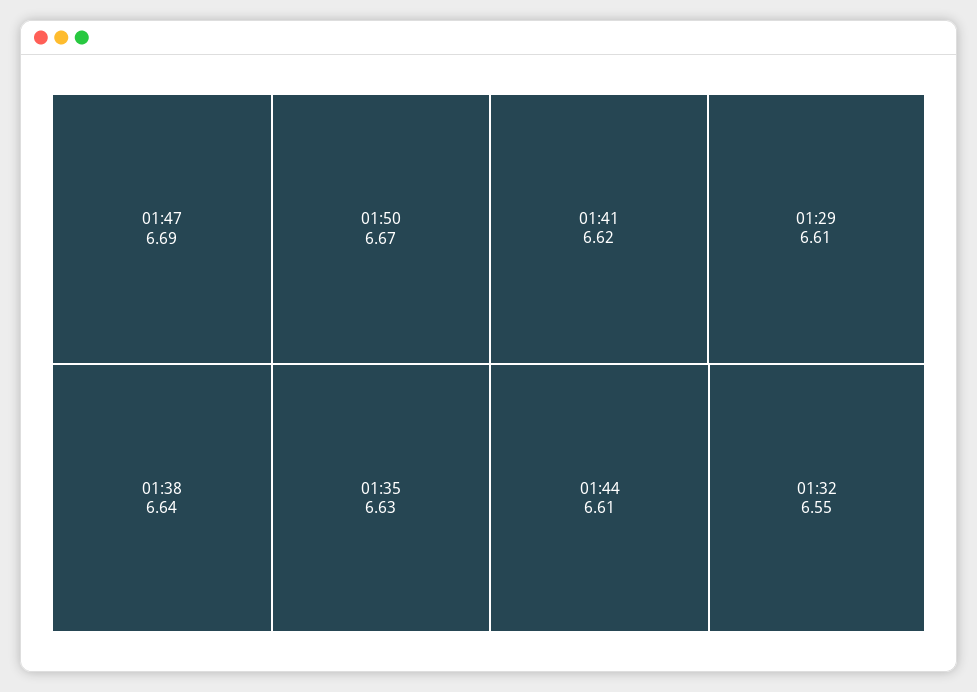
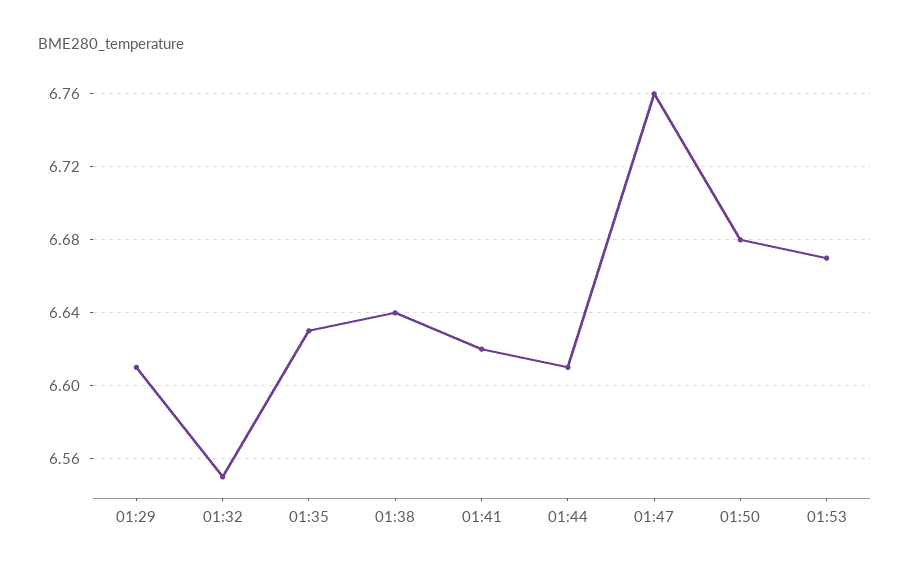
01:47: 6.69 -> 6.76
01:50: 6.67 -> 6.68
01:53: none -> 6.67

